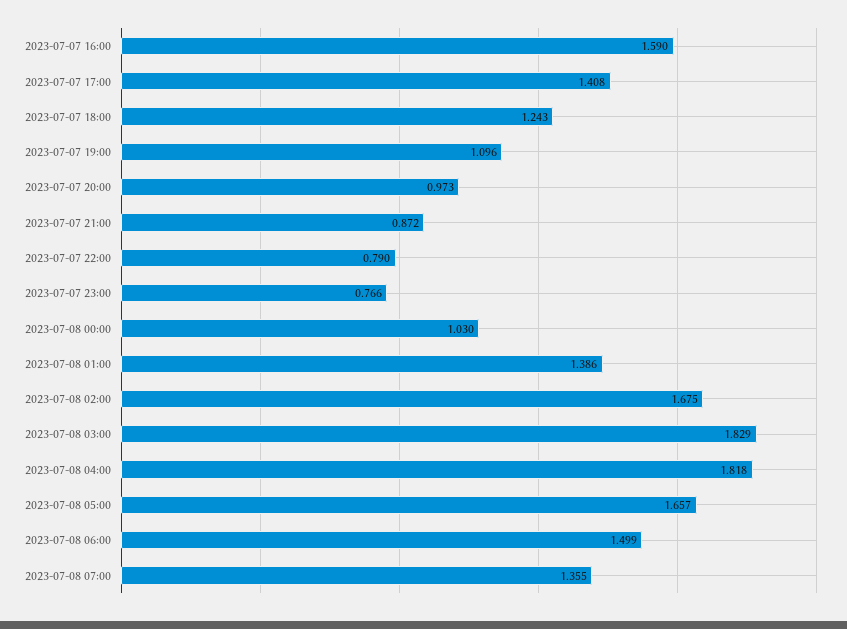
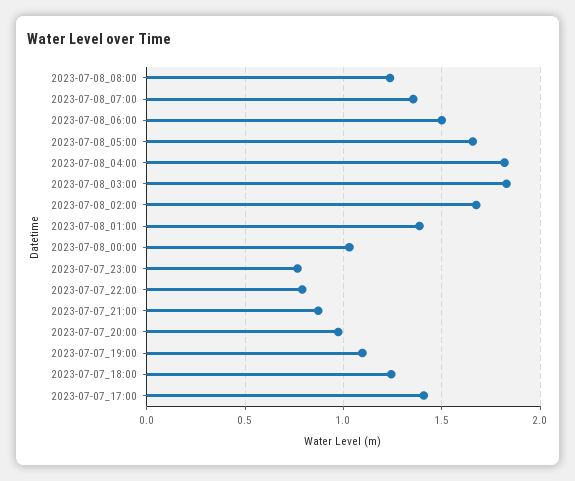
2023-07-07 16:00: 1.59 -> none
2023-07-08_08:00: none -> 1.25

